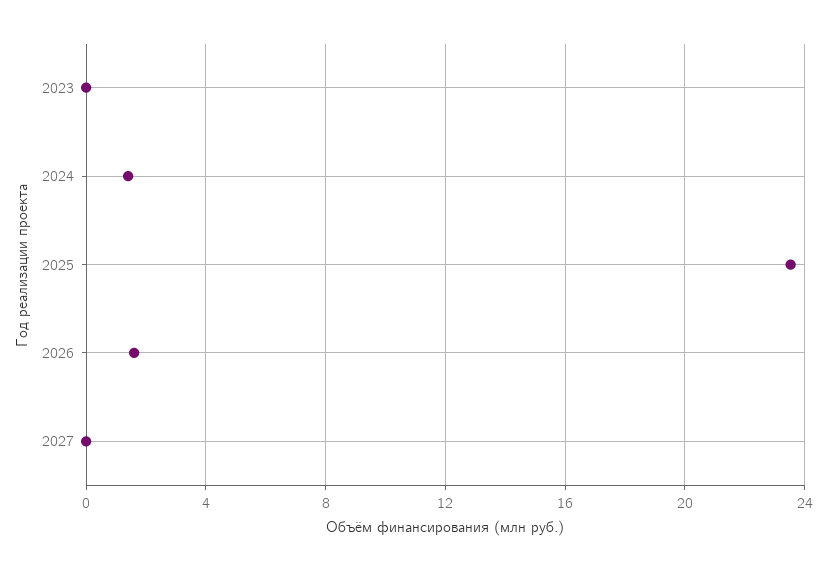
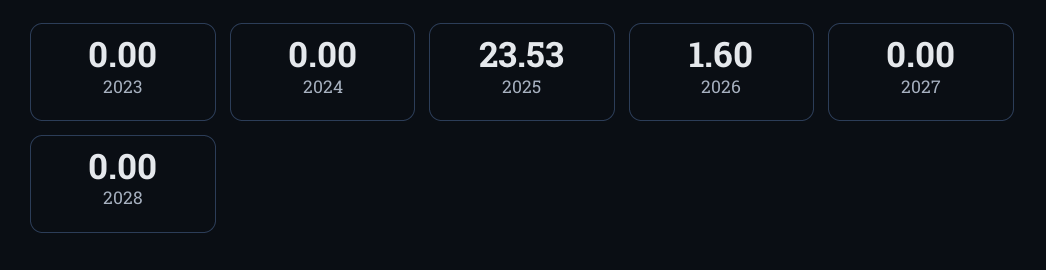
2024: 1.5 -> 0
2028: none -> 0

